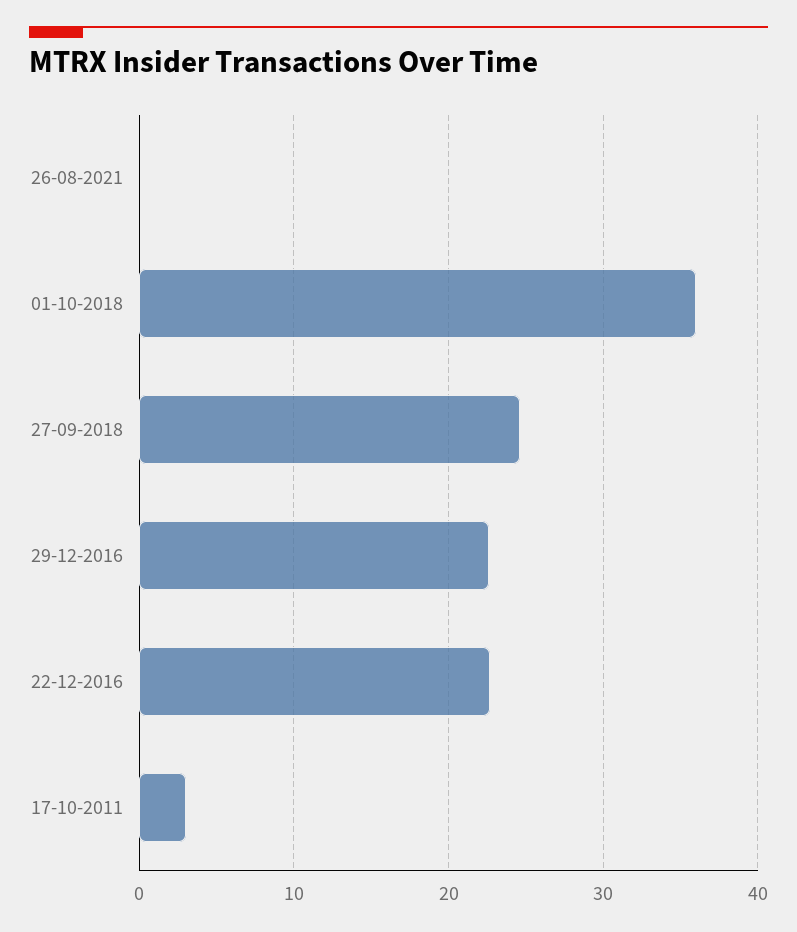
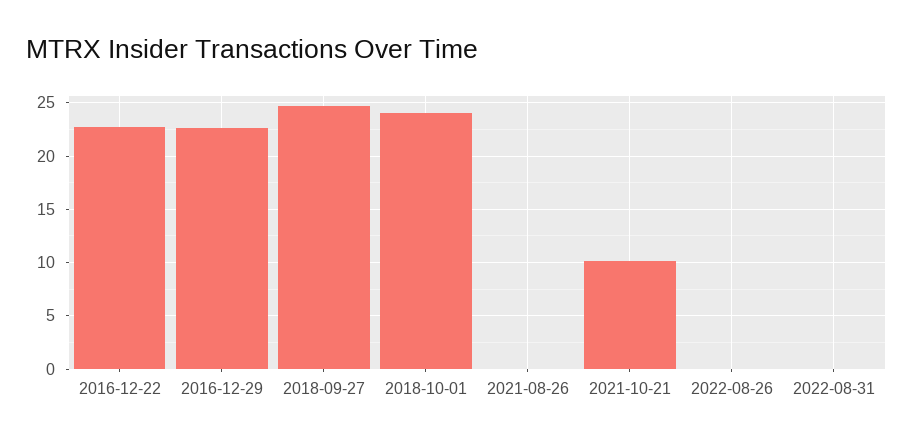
01-10-2018: 36 -> 24
17-10-2011: 3 -> none
2021-10-21: none -> 10
2022-08-26: none -> 0
2022-08-31: none -> 0

